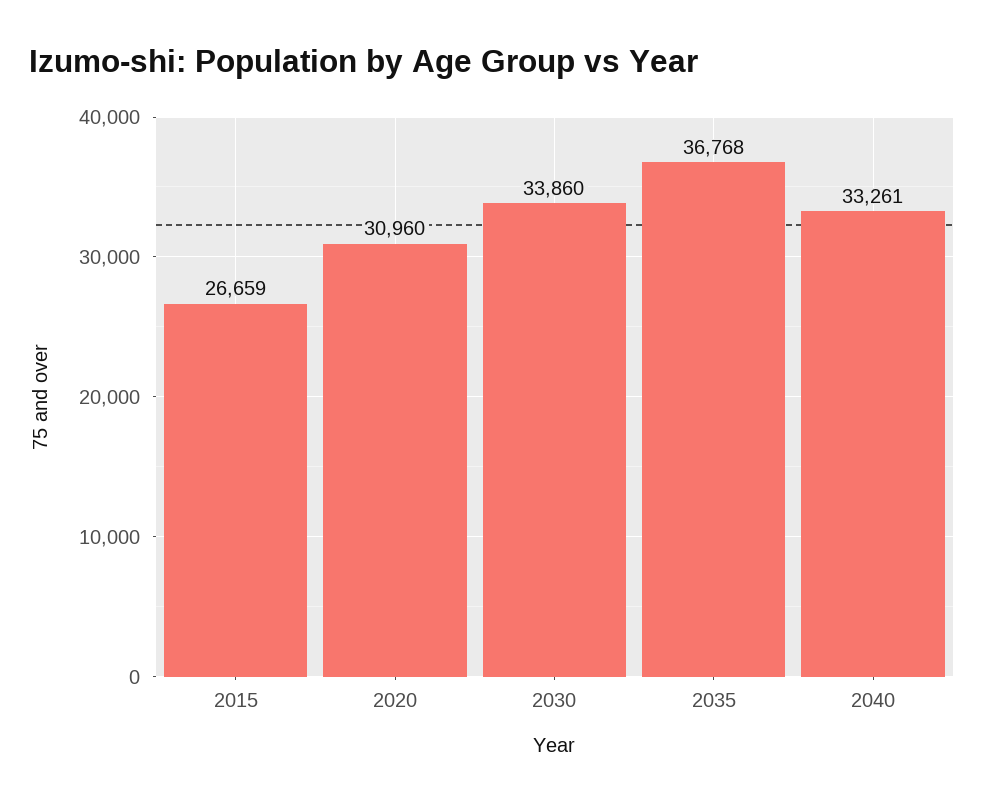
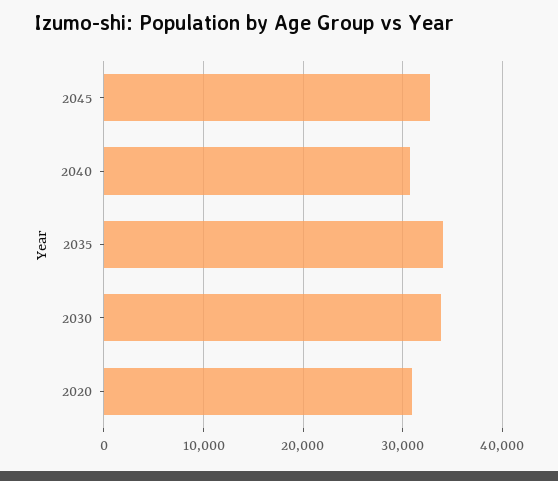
2015: 26659 -> none
2035: 36768 -> 34000
2040: 33261 -> 31000
2045: none -> 33000

